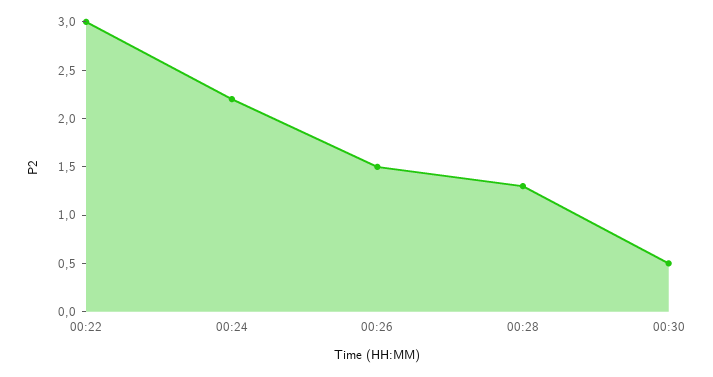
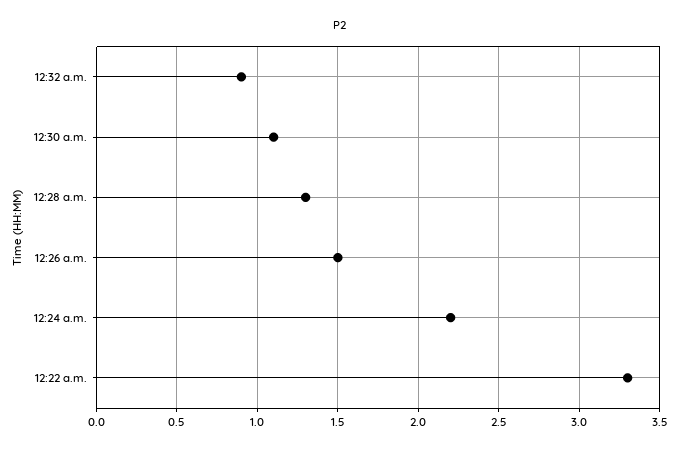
00:22: 3 -> 3.3
00:30: 0.5 -> 1.1
12:32 a.m.: none -> 0.9

